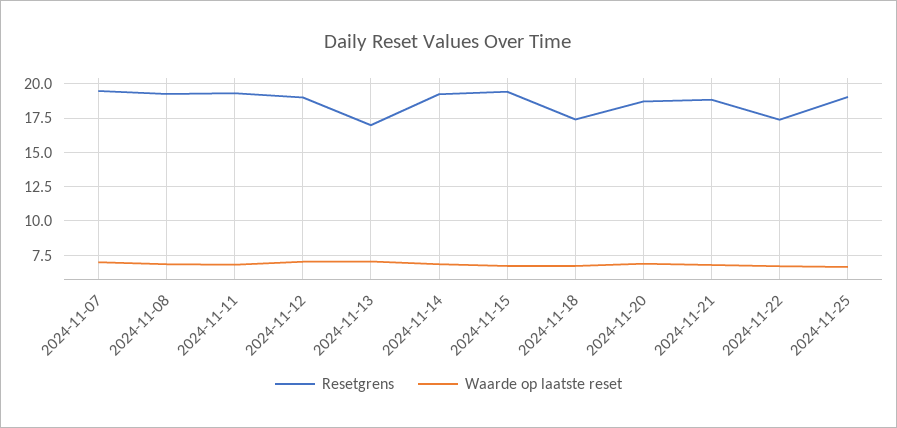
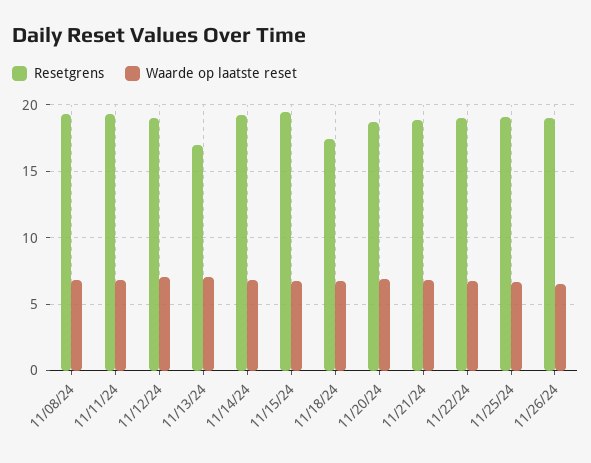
Resetgrens, 2024-11-07: 19.5 -> none
Waarde op laatste reset, 2024-11-07: 7 -> none
Resetgrens, 2024-11-22: 17.5 -> 19
Resetgrens, 11/26/24: none -> 19
Waarde op laatste reset, 11/26/24: none -> 6.5

